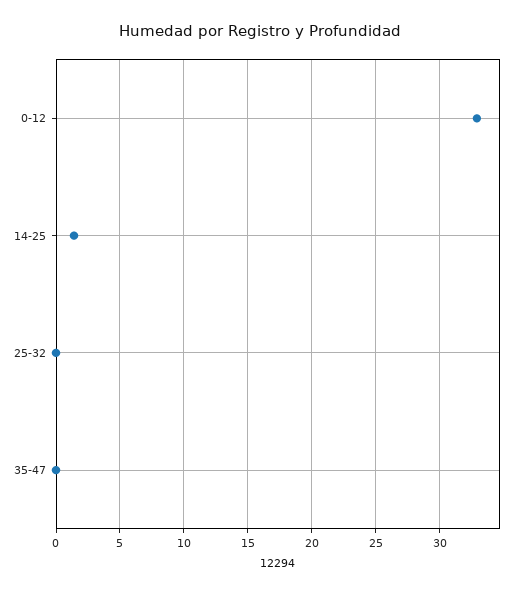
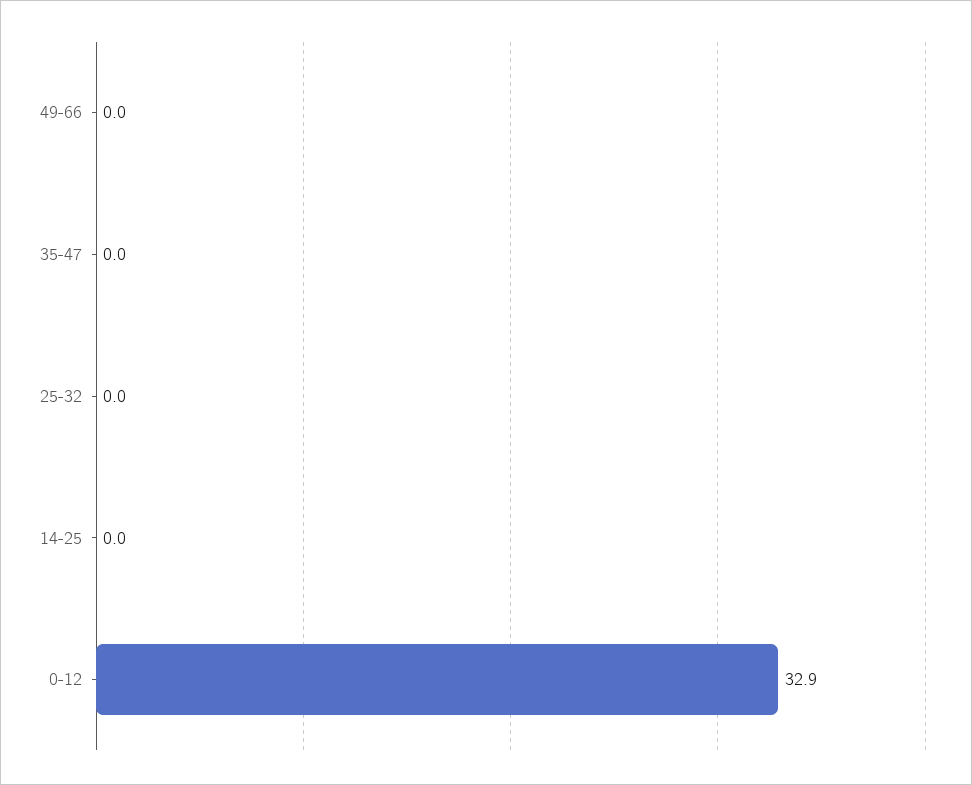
14-25: 1.5 -> 0
49-66: none -> 0

